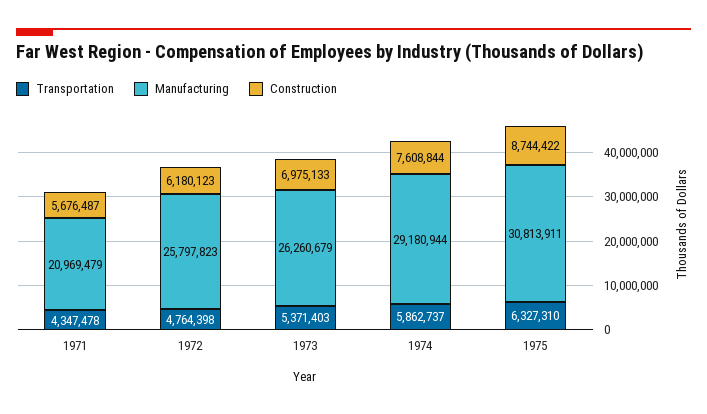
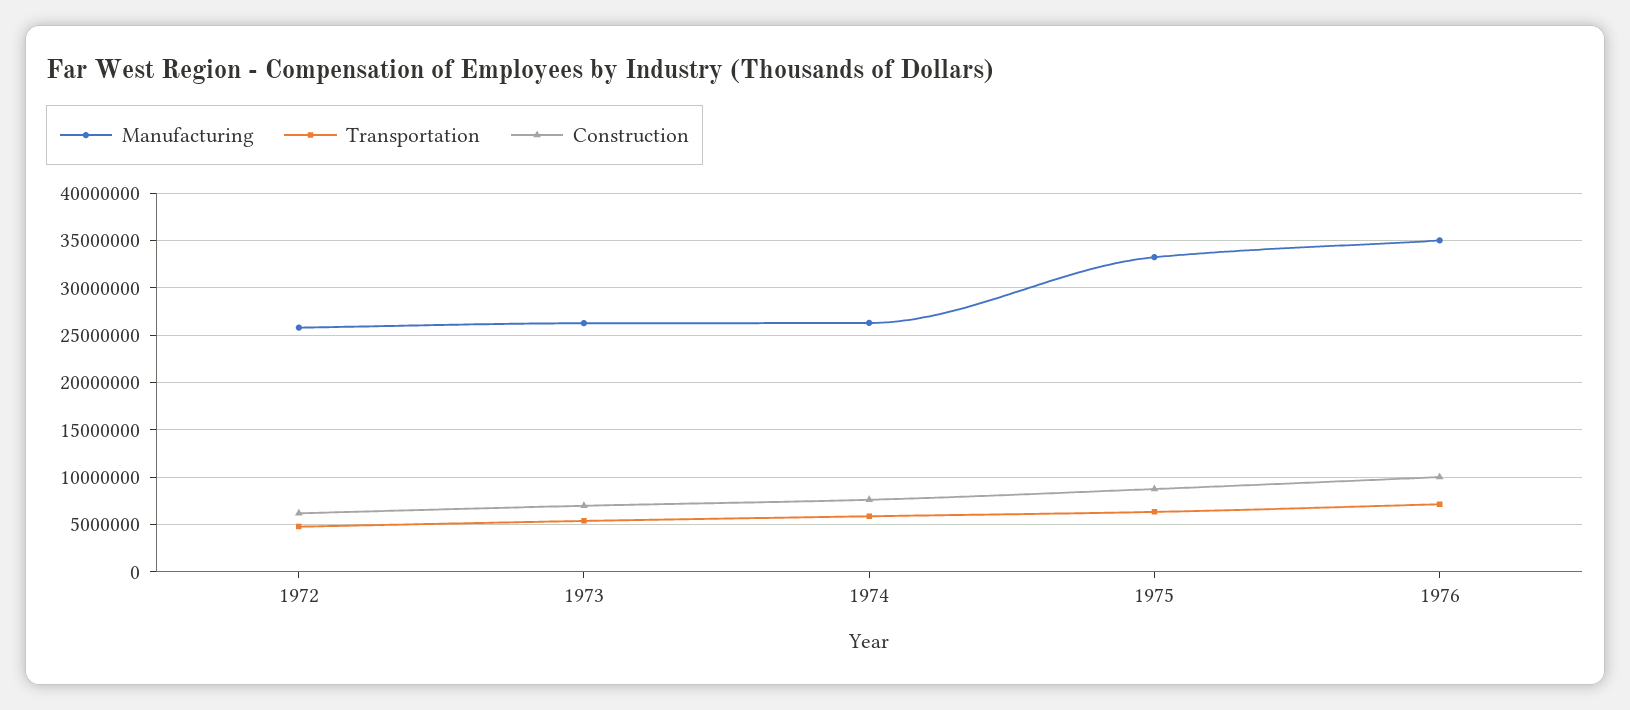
Transportation, 1971: 4347478 -> none
Manufacturing, 1971: 20969479 -> none
Construction, 1971: 5676487 -> none
Manufacturing, 1974: 29180944 -> 26000000
Manufacturing, 1975: 30813911 -> 33000000
Manufacturing, 1976: none -> 35000000
Transportation, 1976: none -> 7000000
Construction, 1976: none -> 10000000

